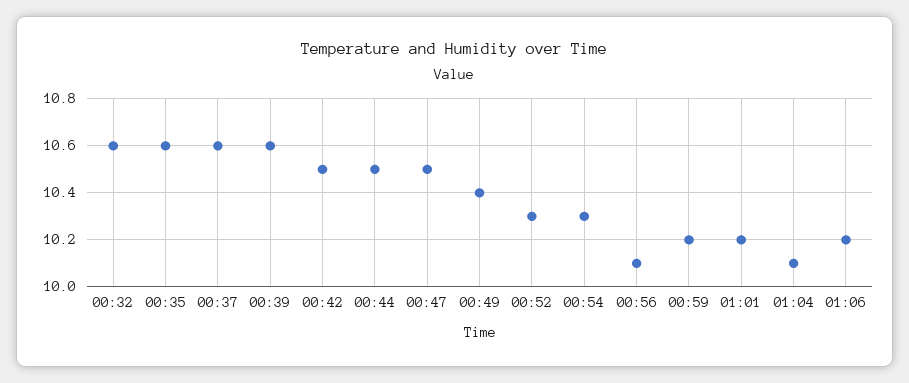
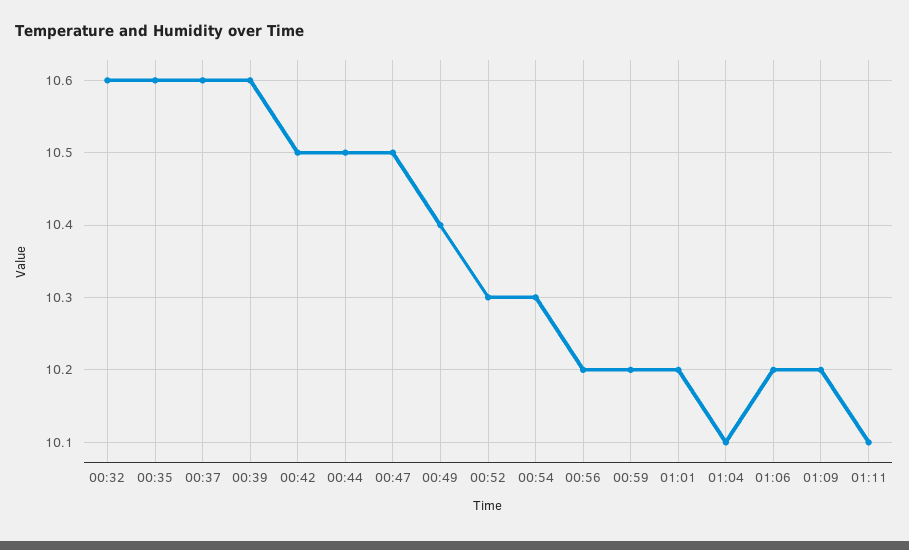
00:56: 10.1 -> 10.2
01:09: none -> 10.2
01:11: none -> 10.1

